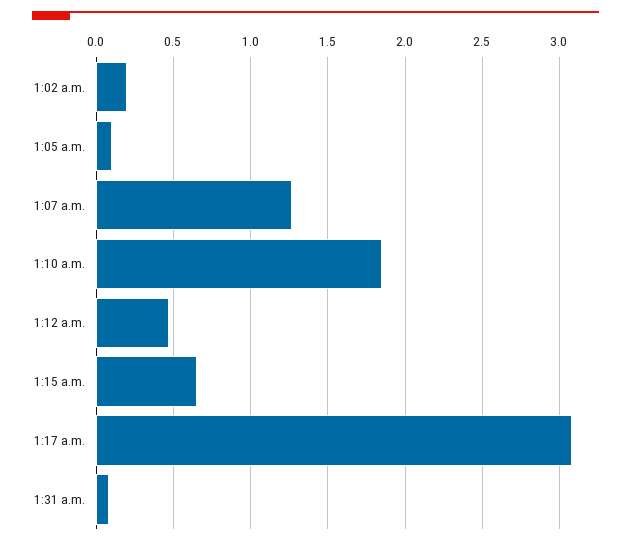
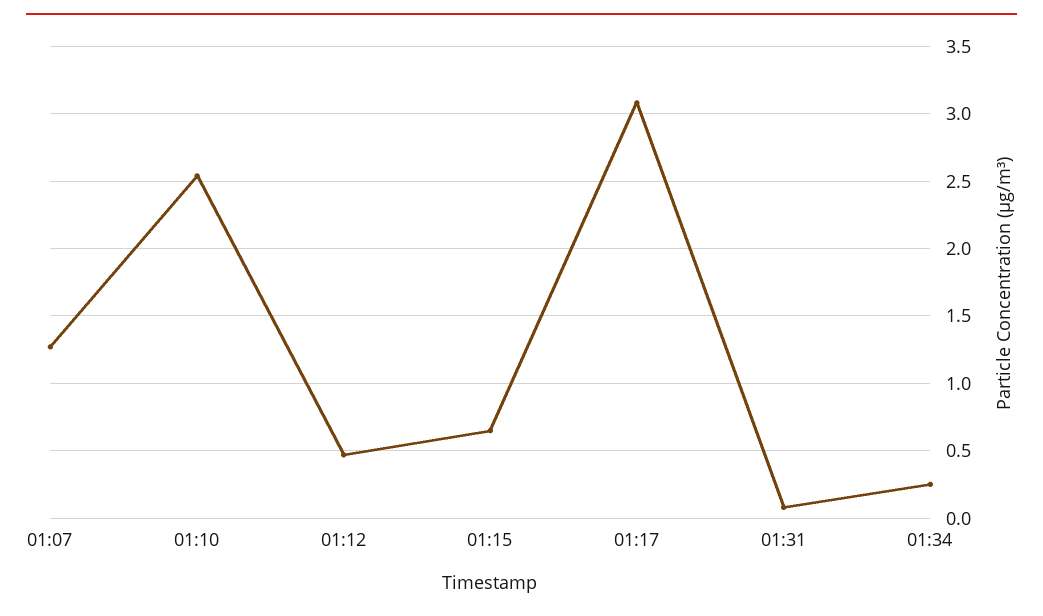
1:02 a.m.: 0.2 -> none
1:05 a.m.: 0.1 -> none
1:10 a.m.: 1.85 -> 2.55
01:34: none -> 0.25

